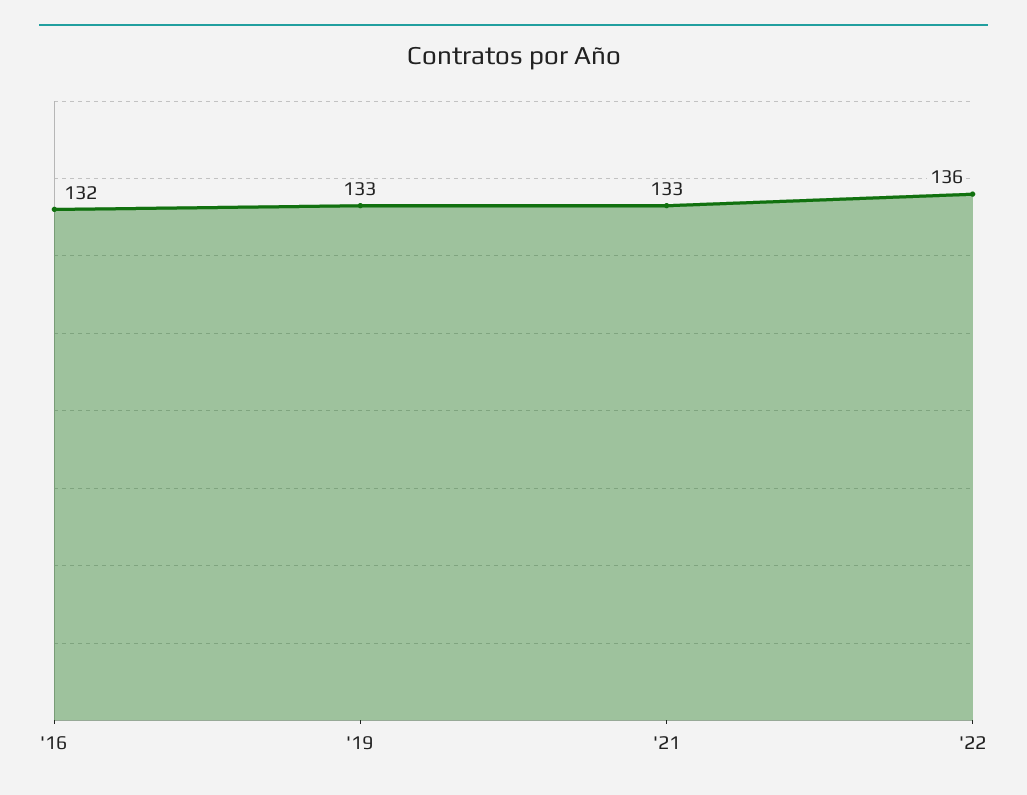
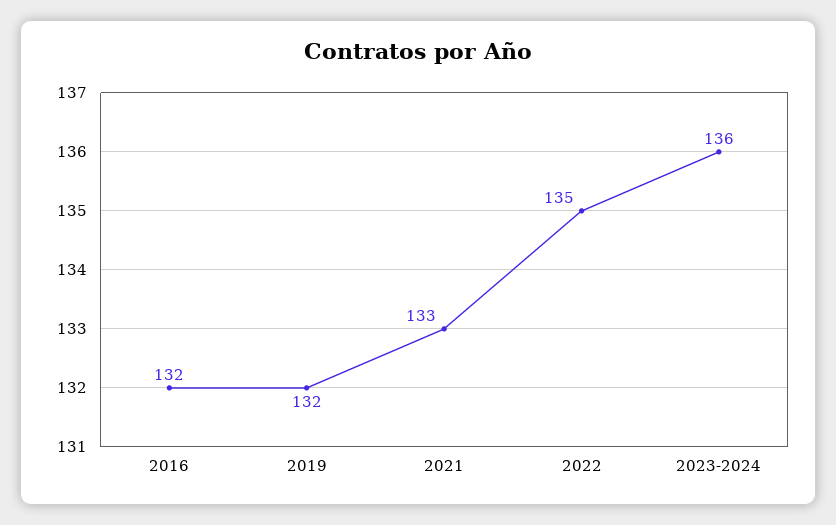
'19: 133 -> 132
'22: 136 -> 135
2023-2024: none -> 136

